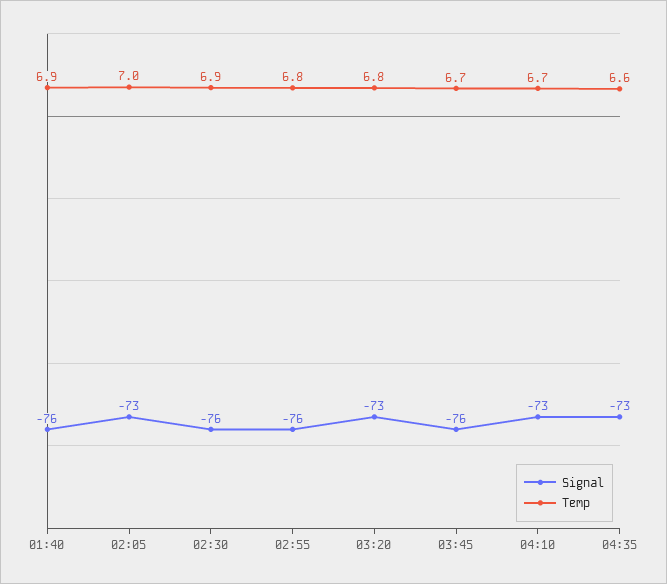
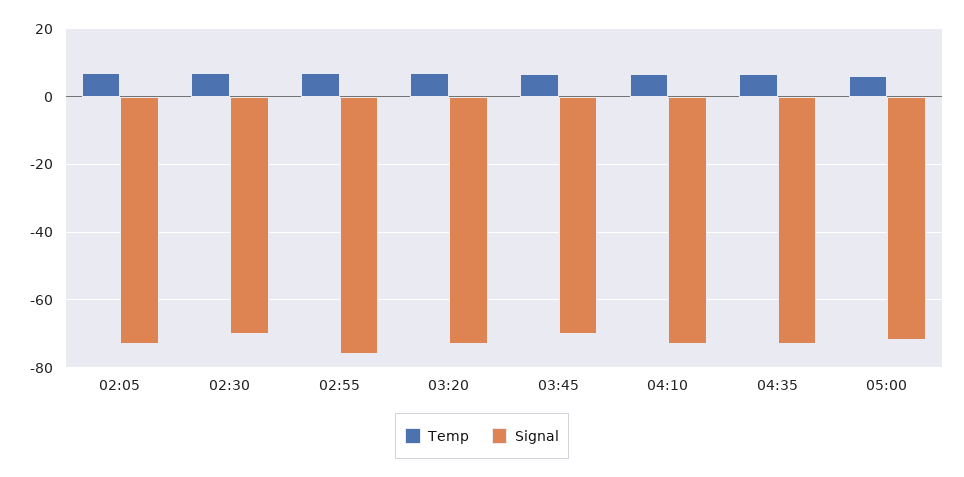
Signal, 01:40: -76 -> none
Temp, 01:40: 6.9 -> none
Signal, 02:30: -76 -> -70
Signal, 03:45: -76 -> -70
Temp, 05:00: none -> 6
Signal, 05:00: none -> -72

